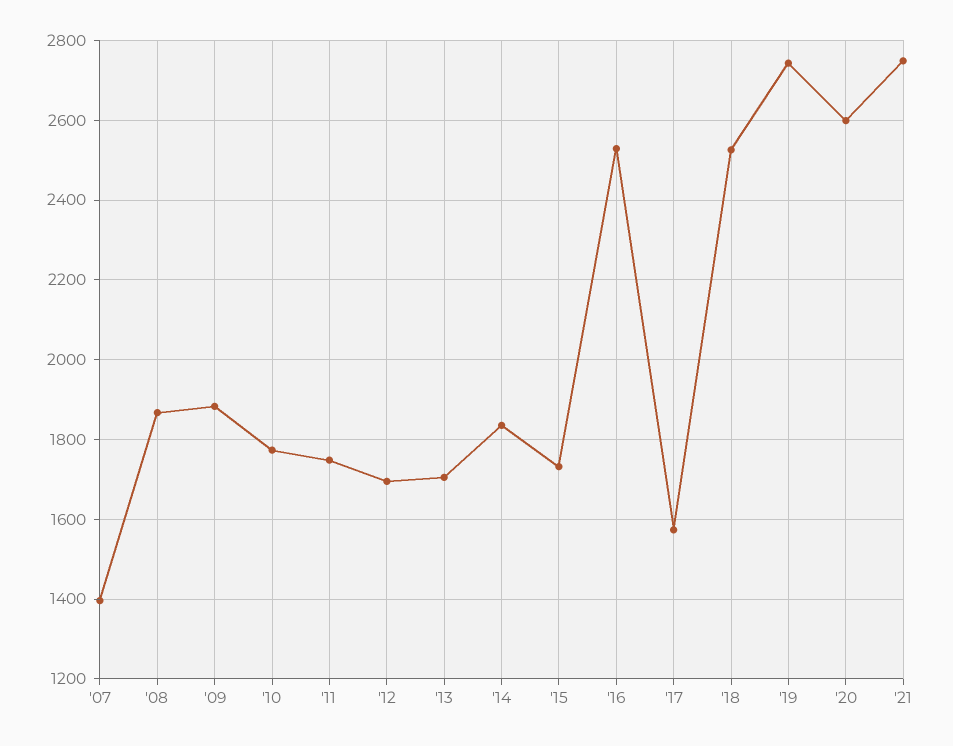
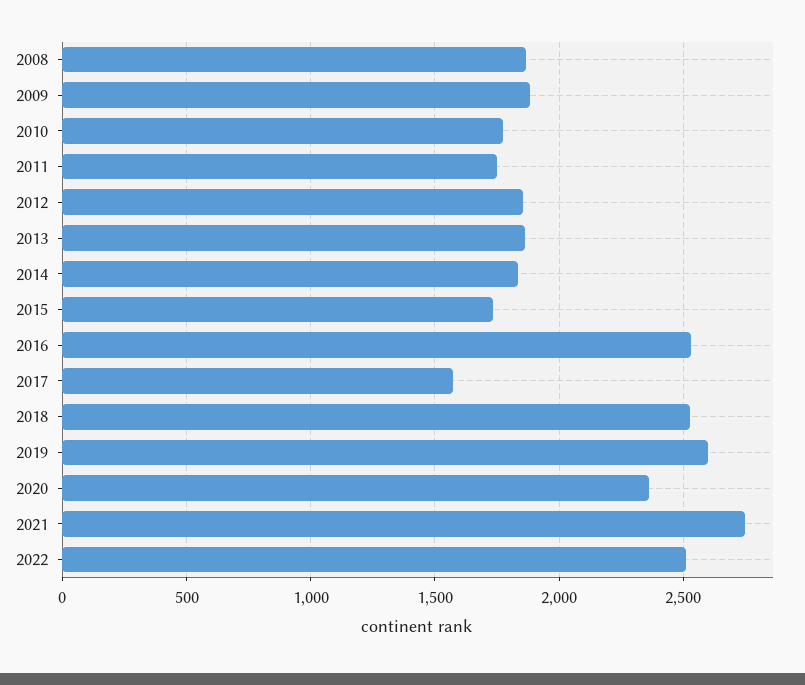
'07: 1400 -> none
'12: 1700 -> 1850
'13: 1700 -> 1850
'19: 2740 -> 2600
'20: 2600 -> 2350
2022: none -> 2500

